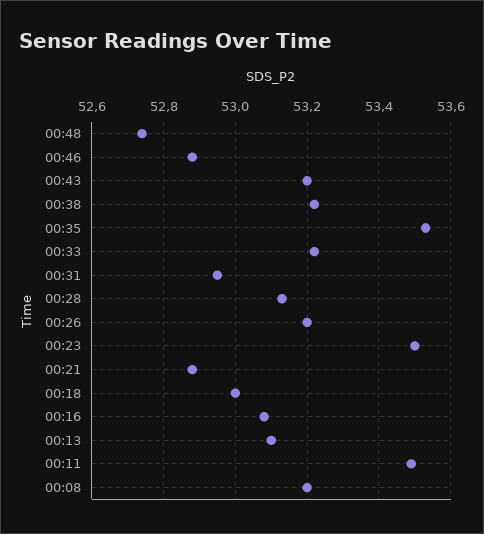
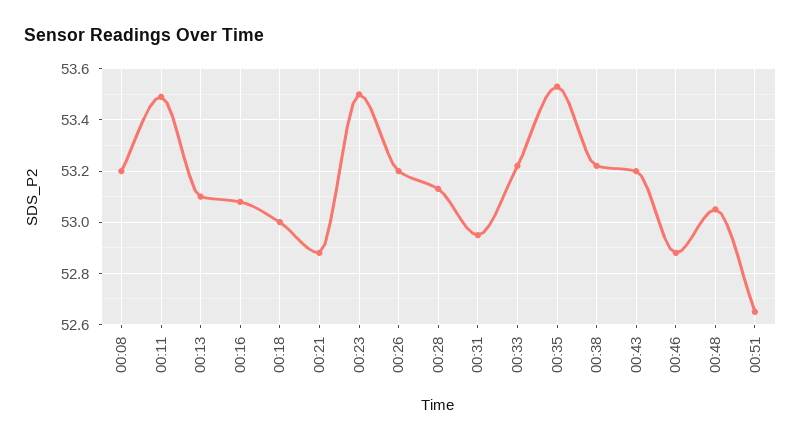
00:48: 52.75 -> 53.05
00:51: none -> 52.65

